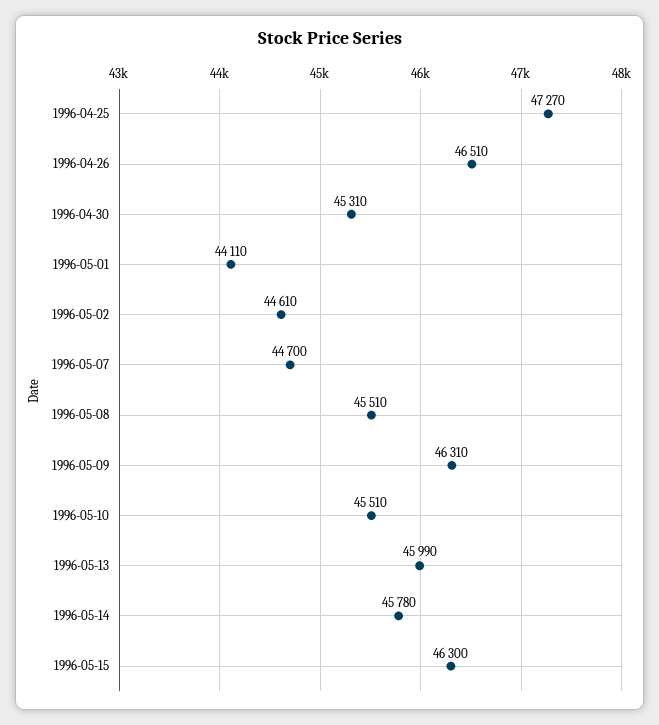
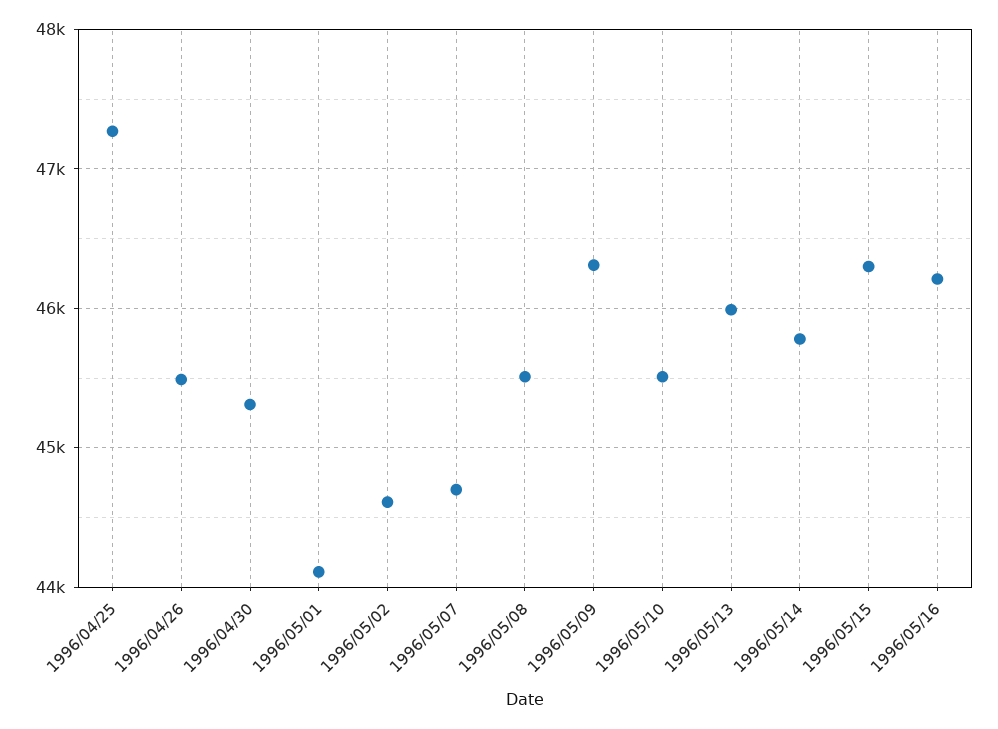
1996-04-26: 46510 -> 45500
1996/05/16: none -> 46200

